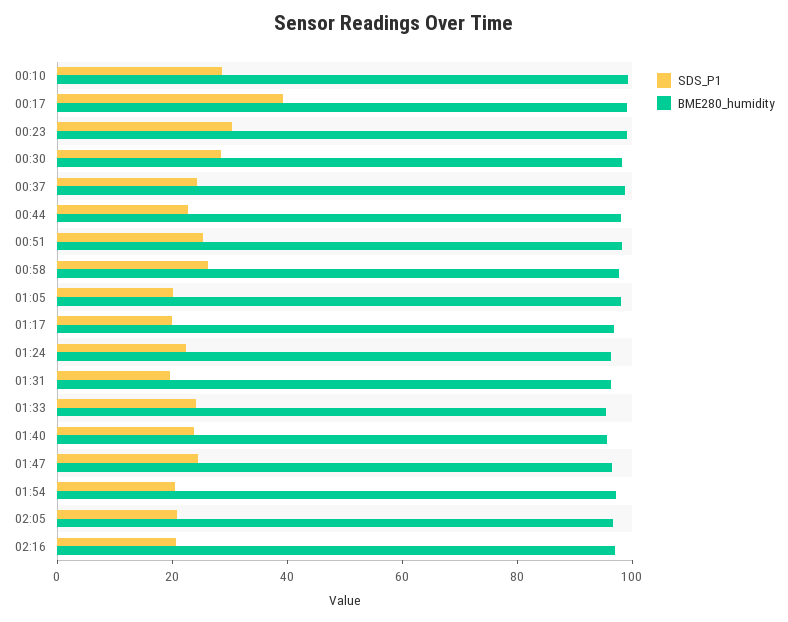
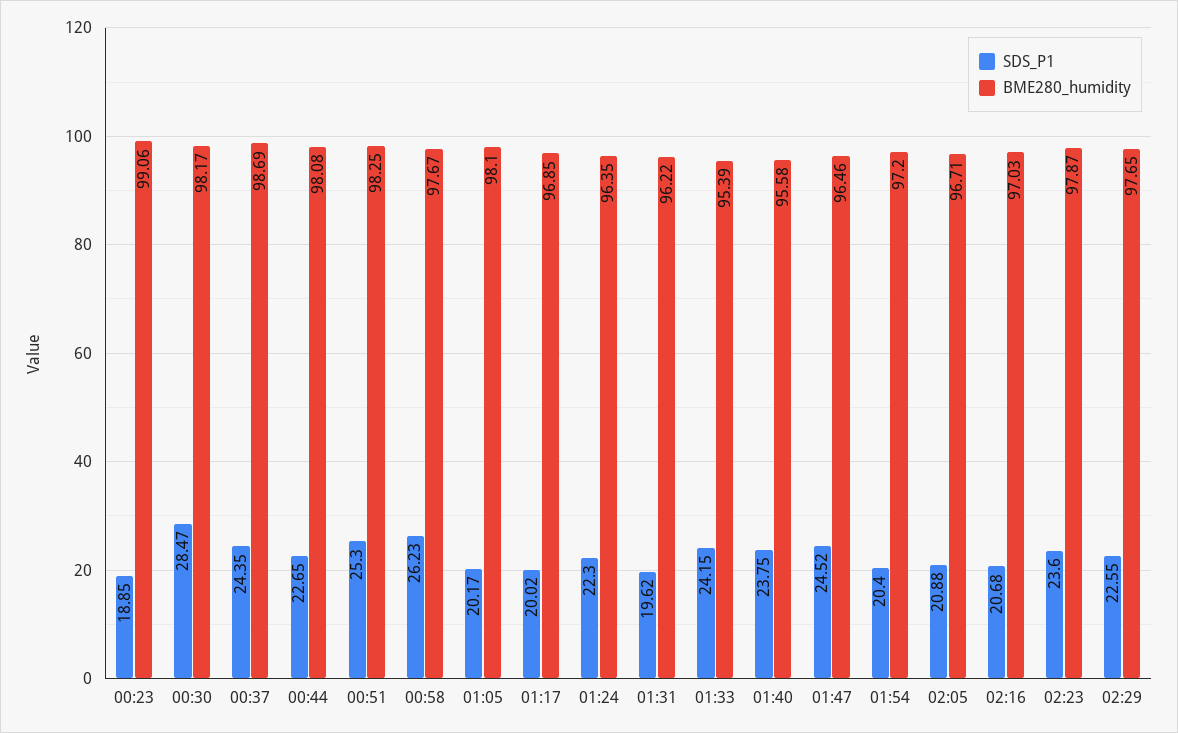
SDS_P1, 00:10: 30 -> none
BME280_humidity, 00:10: 100 -> none
SDS_P1, 00:17: 40 -> none
BME280_humidity, 00:17: 100 -> none
SDS_P1, 00:23: 30 -> 18.85
SDS_P1, 02:23: none -> 23.6
BME280_humidity, 02:23: none -> 97.87
SDS_P1, 02:29: none -> 22.55
BME280_humidity, 02:29: none -> 97.65

